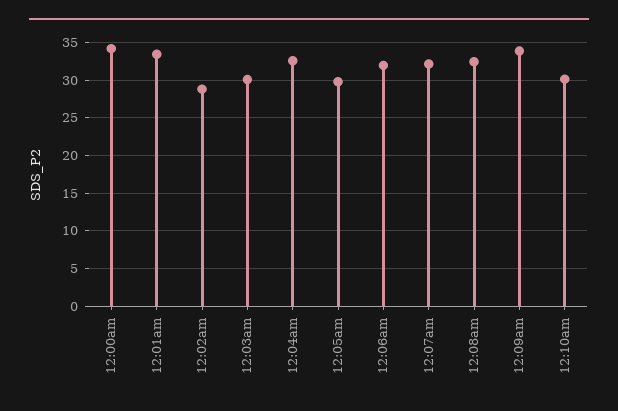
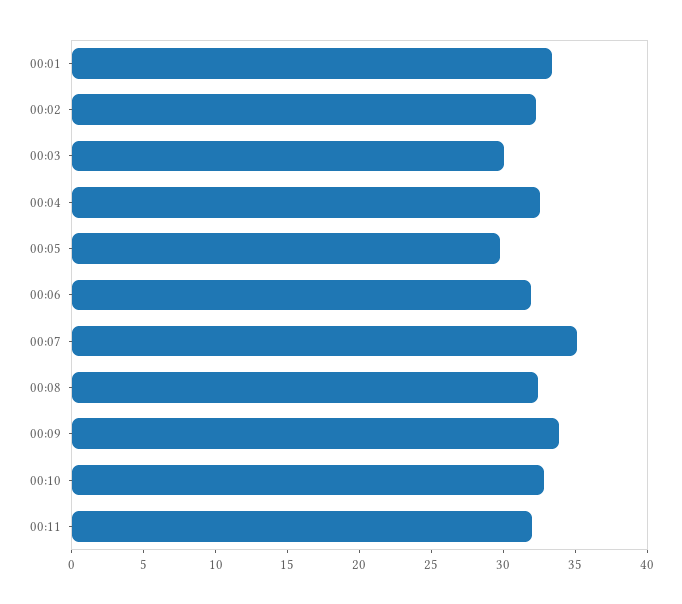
12:00am: 34 -> none
12:02am: 29 -> 32
12:07am: 32 -> 35
12:10am: 30 -> 33
00:11: none -> 32

